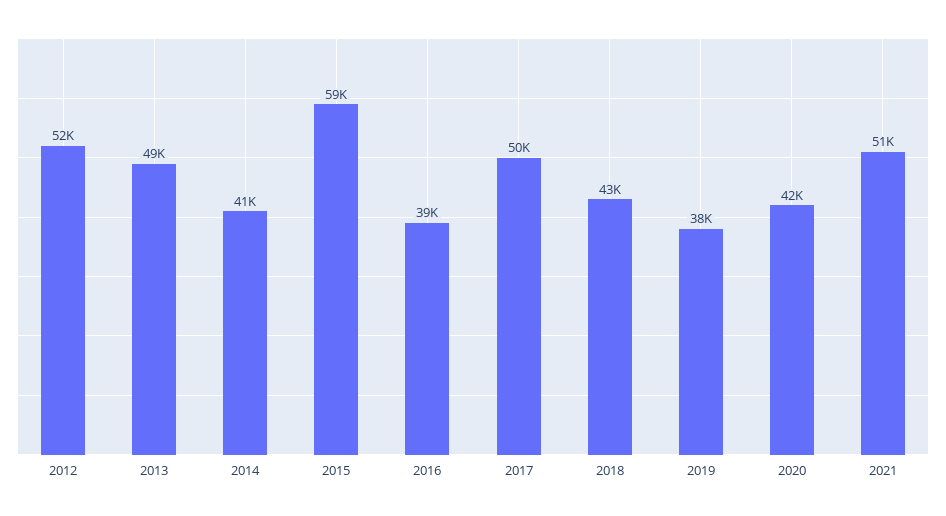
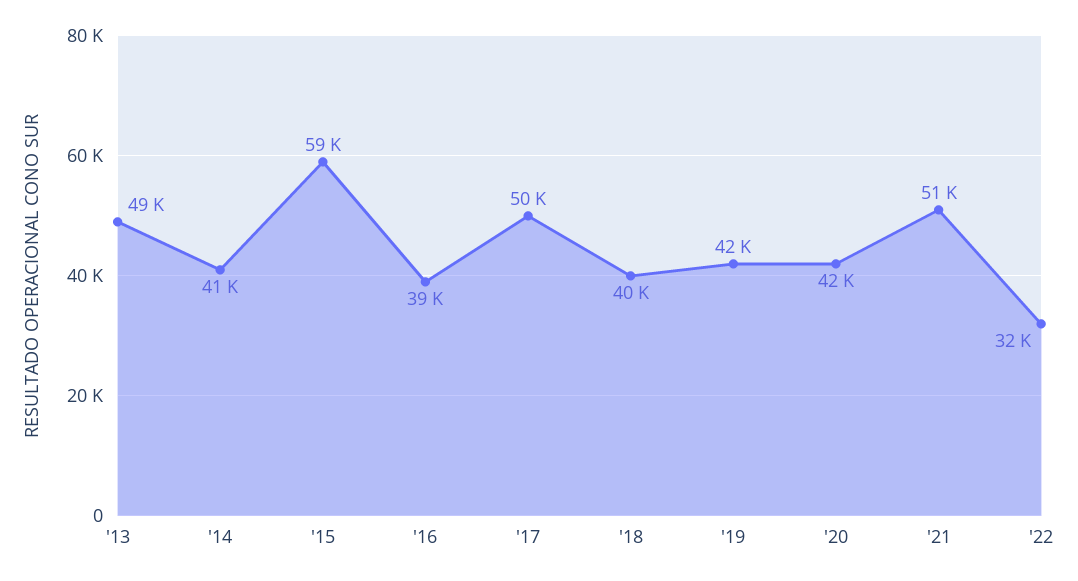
2012: 52000 -> none
2018: 43000 -> 40000
2019: 38000 -> 42000
'22: none -> 32000

